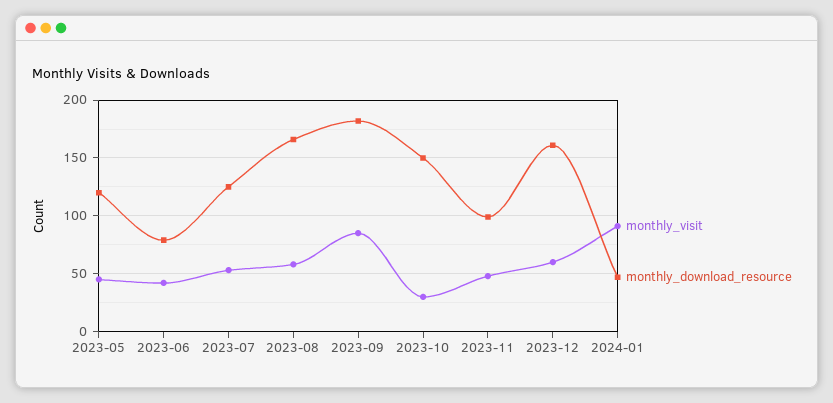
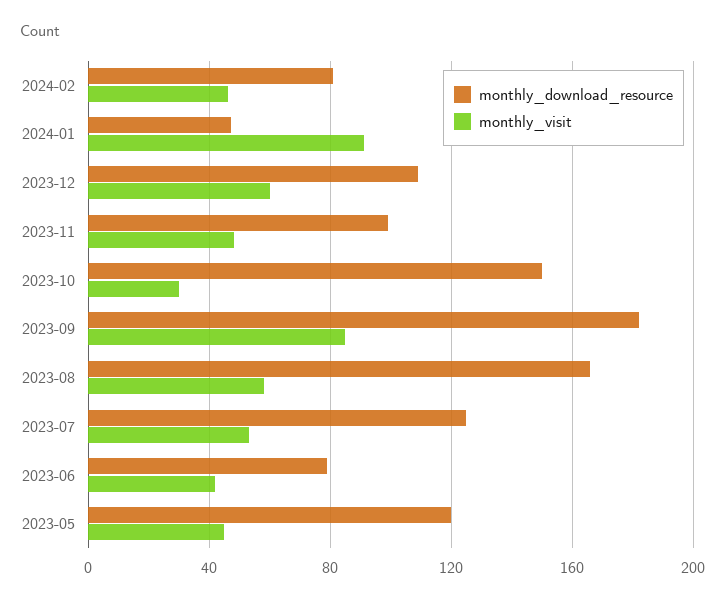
monthly_download_resource, 2023-12: 160 -> 110
monthly_download_resource, 2024-02: none -> 80
monthly_visit, 2024-02: none -> 45

